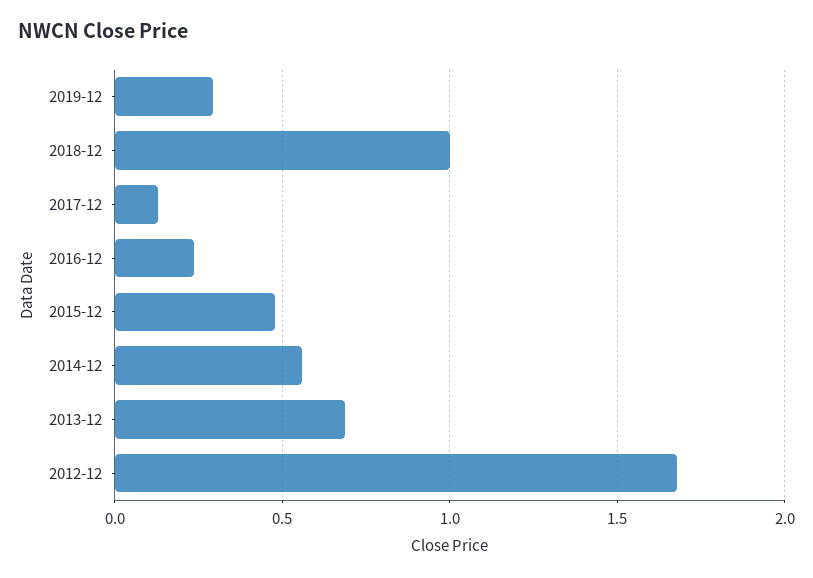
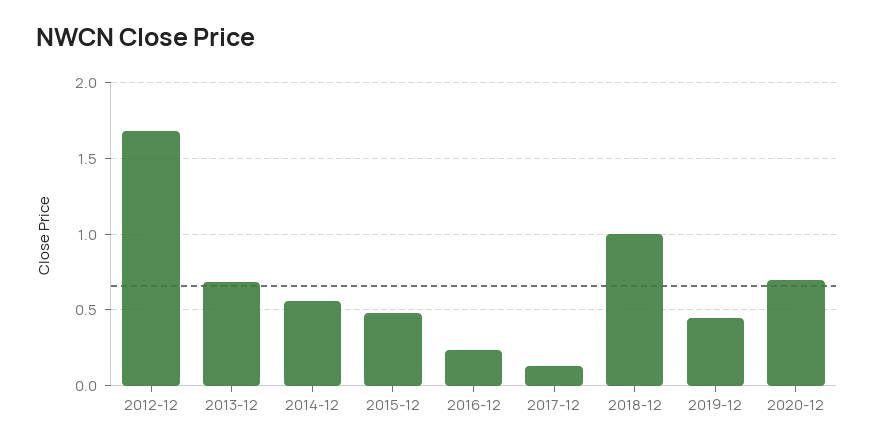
2019-12: 0.3 -> 0.45
2020-12: none -> 0.7

